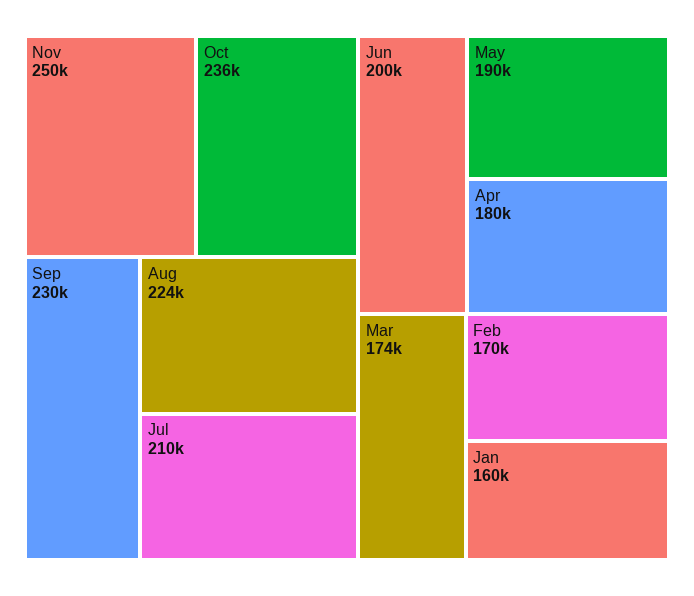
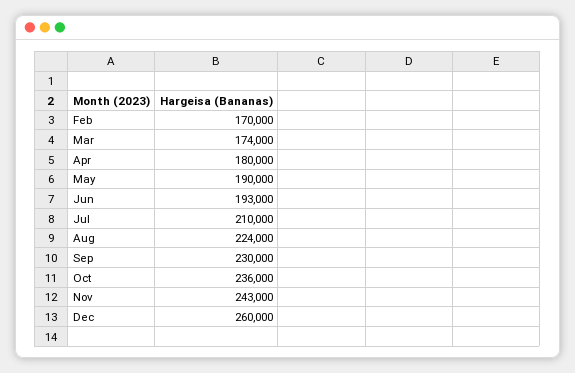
Nov: 250000 -> 243000
Jun: 200000 -> 193000
Jan: 160000 -> none
Dec: none -> 260000

